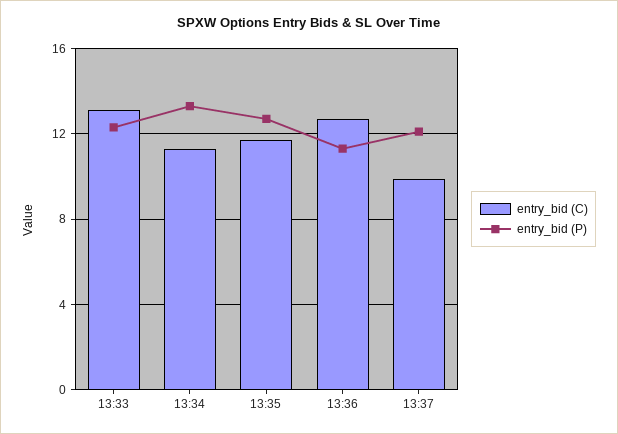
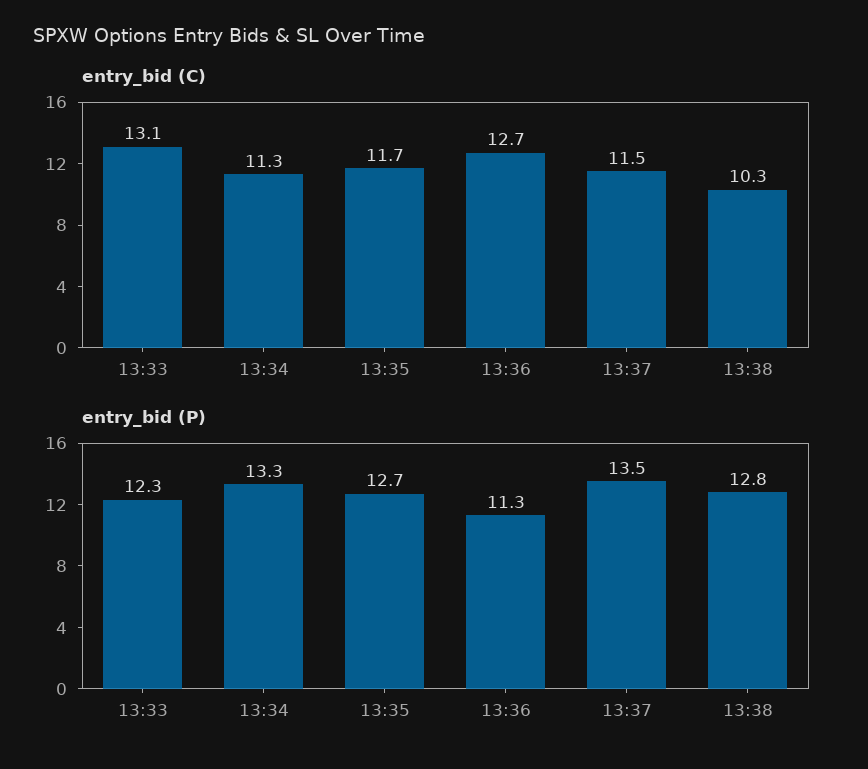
entry_bid (C), 13:37: 10 -> 11.5
entry_bid (P), 13:37: 12 -> 13.5
entry_bid (C), 13:38: none -> 10.3
entry_bid (P), 13:38: none -> 12.8

